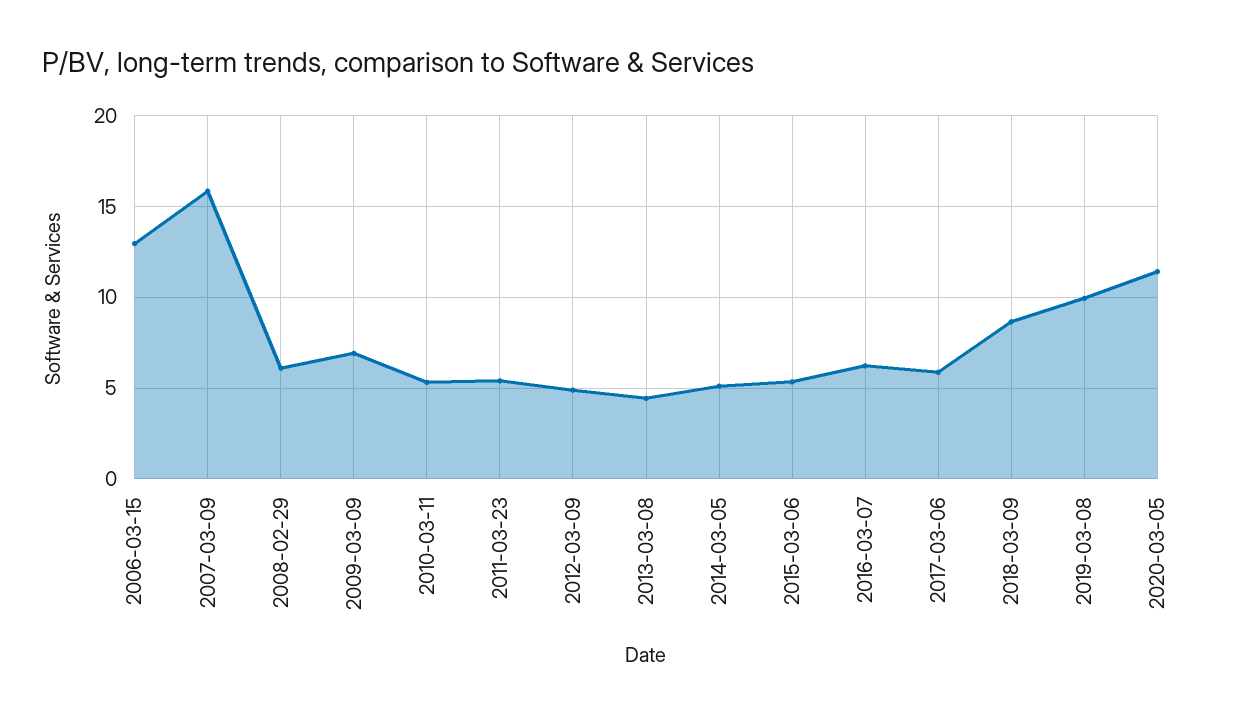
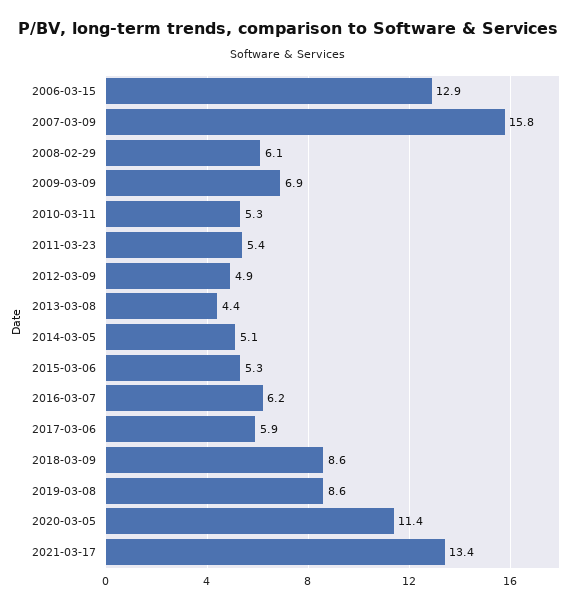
2019-03-08: 10 -> 8.6
2021-03-17: none -> 13.4

